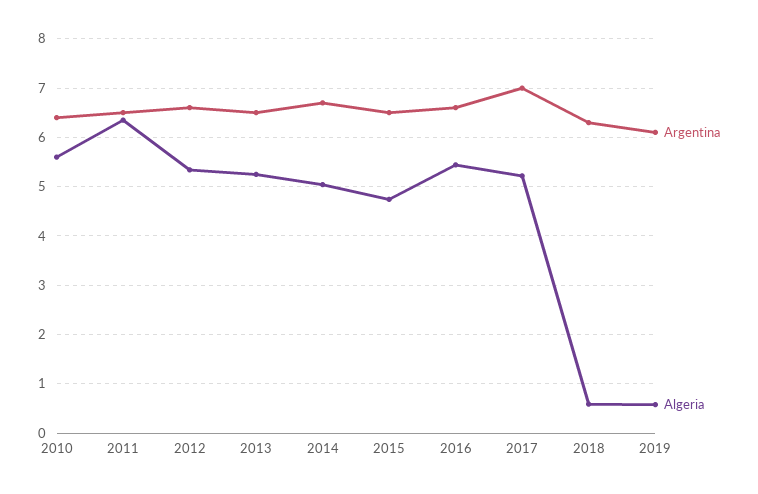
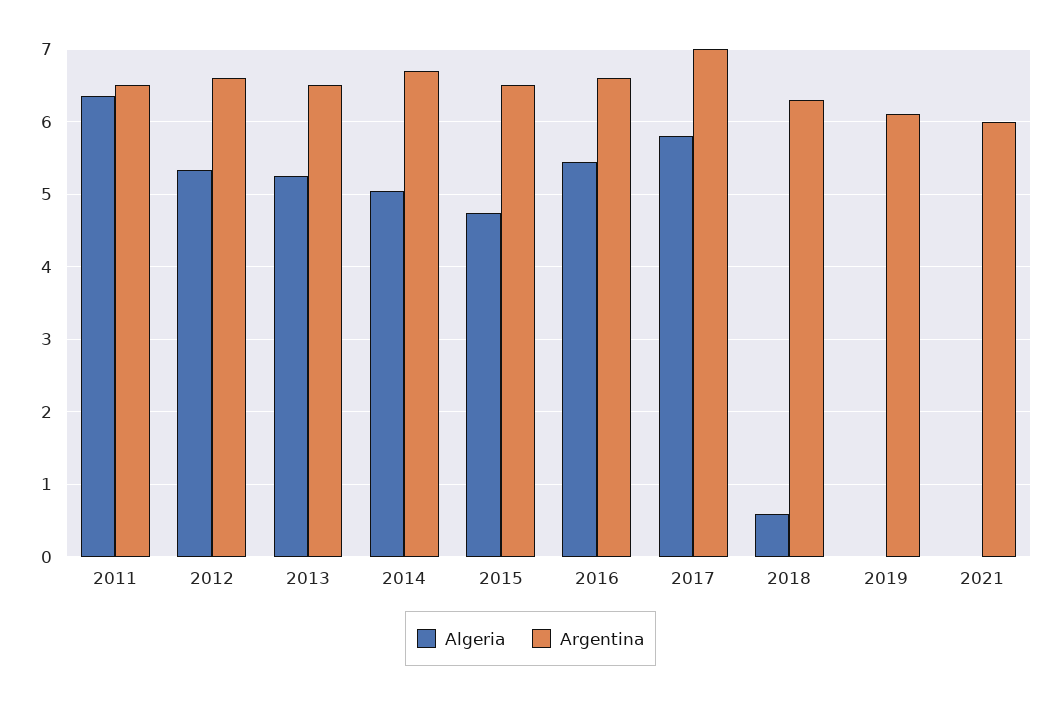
Argentina, 2010: 6.4 -> none
Algeria, 2010: 5.6 -> none
Algeria, 2017: 5.2 -> 5.8
Algeria, 2019: 0.6 -> 0
Algeria, 2021: none -> 0
Argentina, 2021: none -> 6

